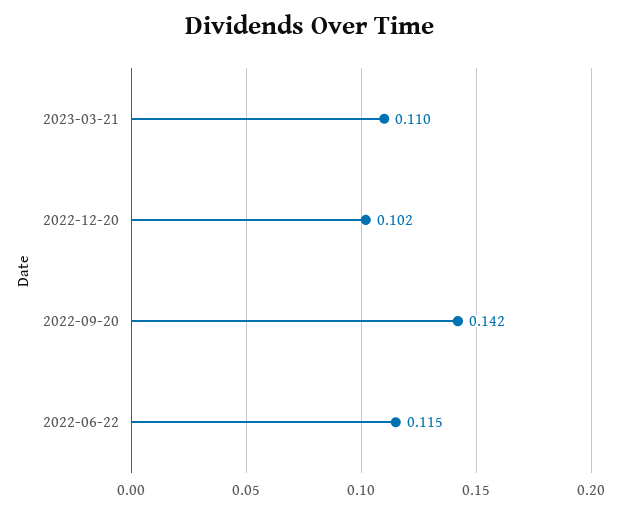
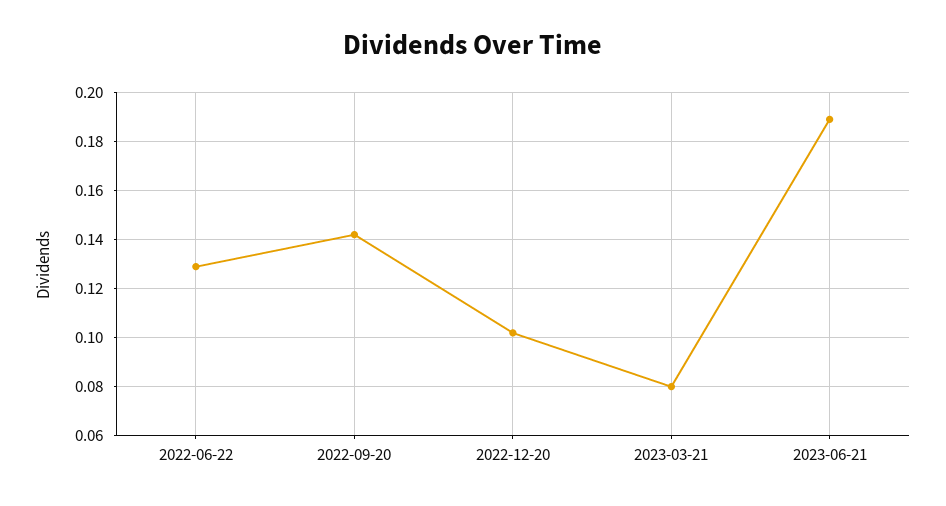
2023-03-21: 0.11 -> 0.08
2022-06-22: 0.115 -> 0.13
2023-06-21: none -> 0.19

